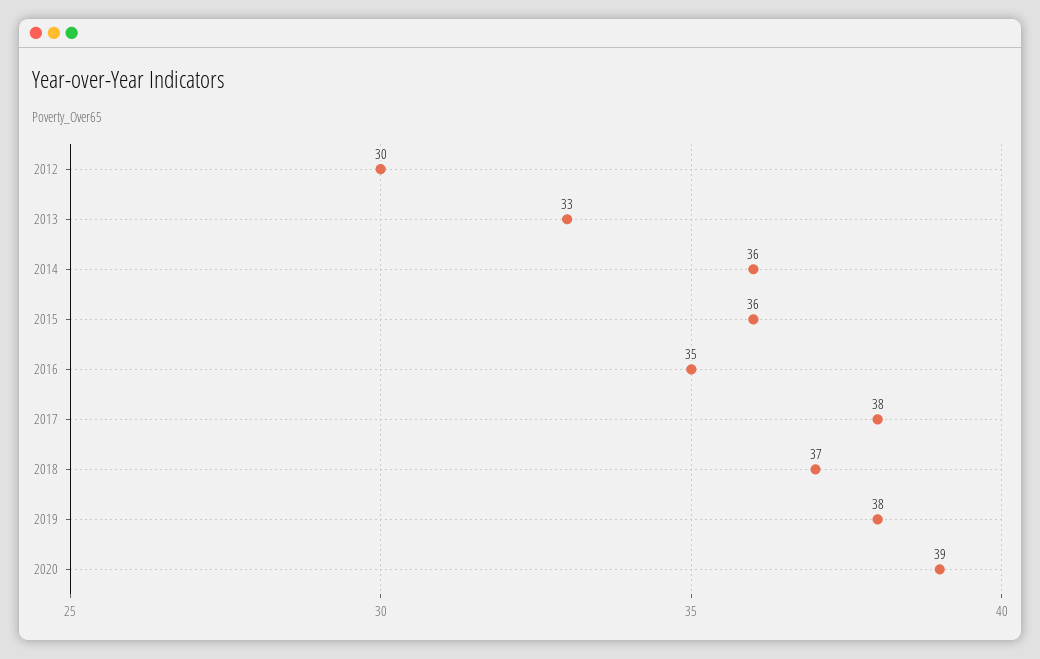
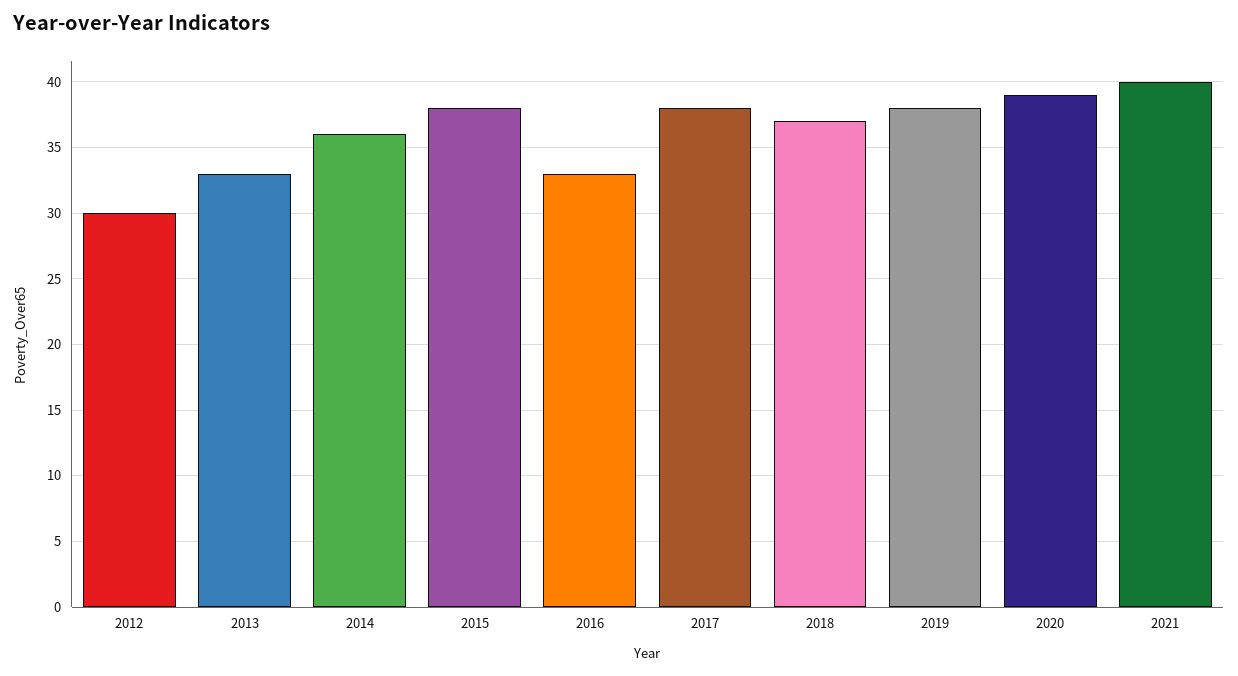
2015: 36 -> 38
2016: 35 -> 33
2021: none -> 40

